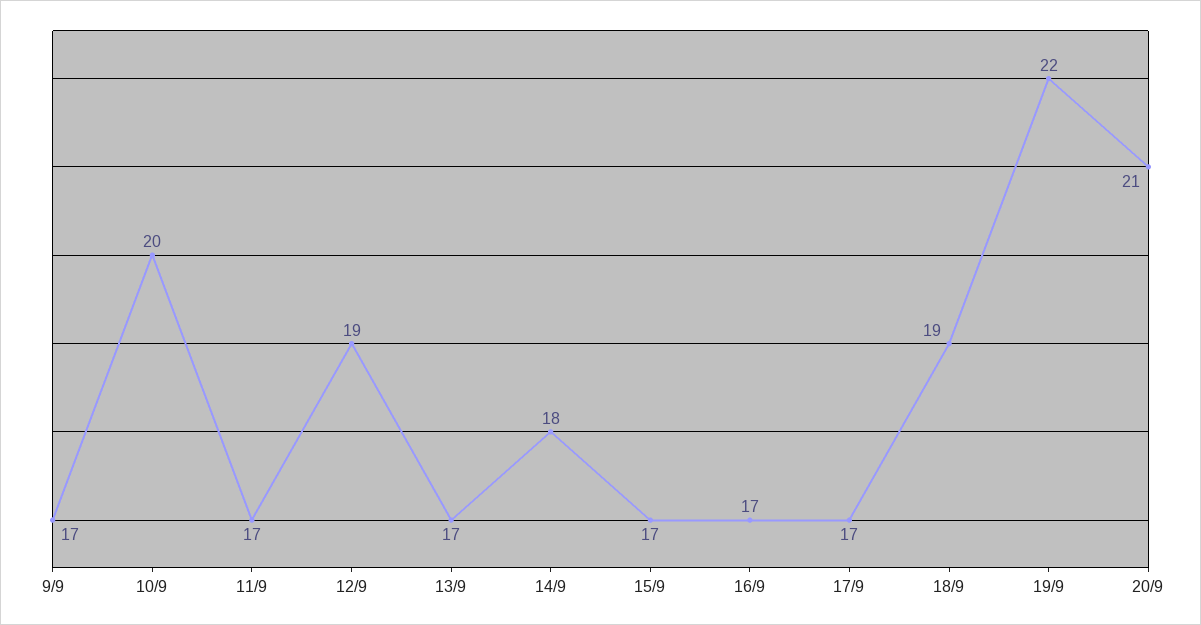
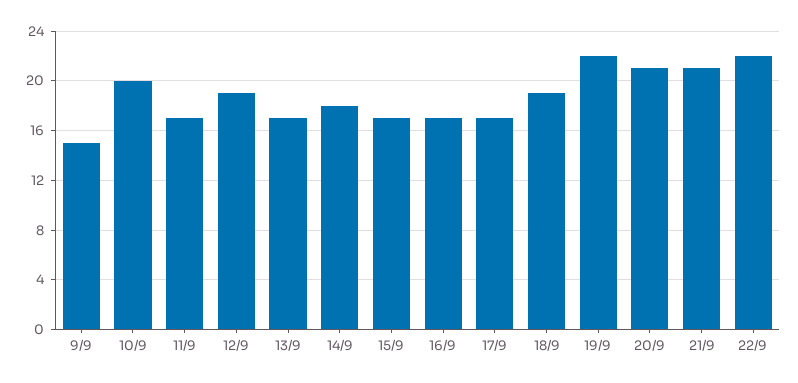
9/9: 17 -> 15
21/9: none -> 21
22/9: none -> 22

